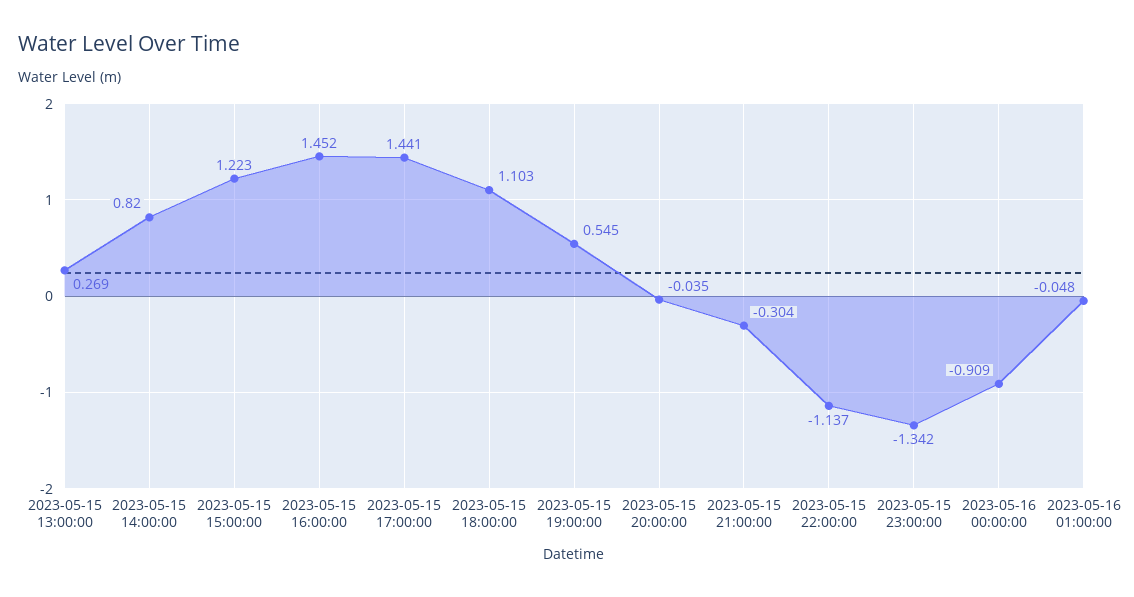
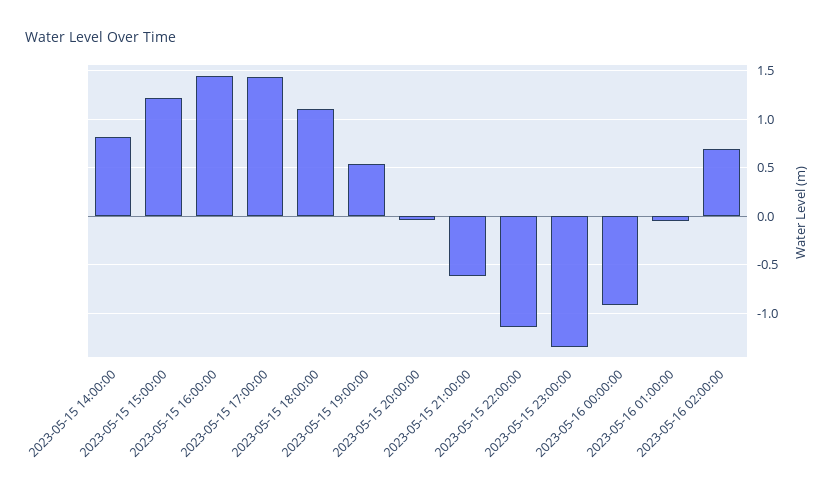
2023-05-15 13:00:00: 0.269 -> none
2023-05-15 21:00:00: -0.304 -> -0.6
2023-05-16 02:00:00: none -> 0.7

